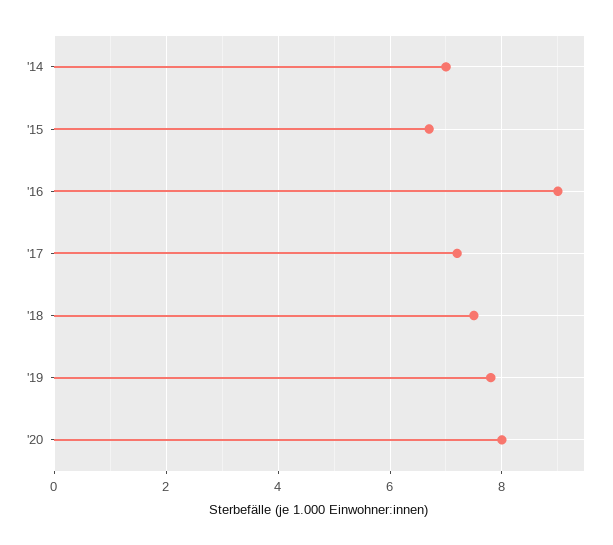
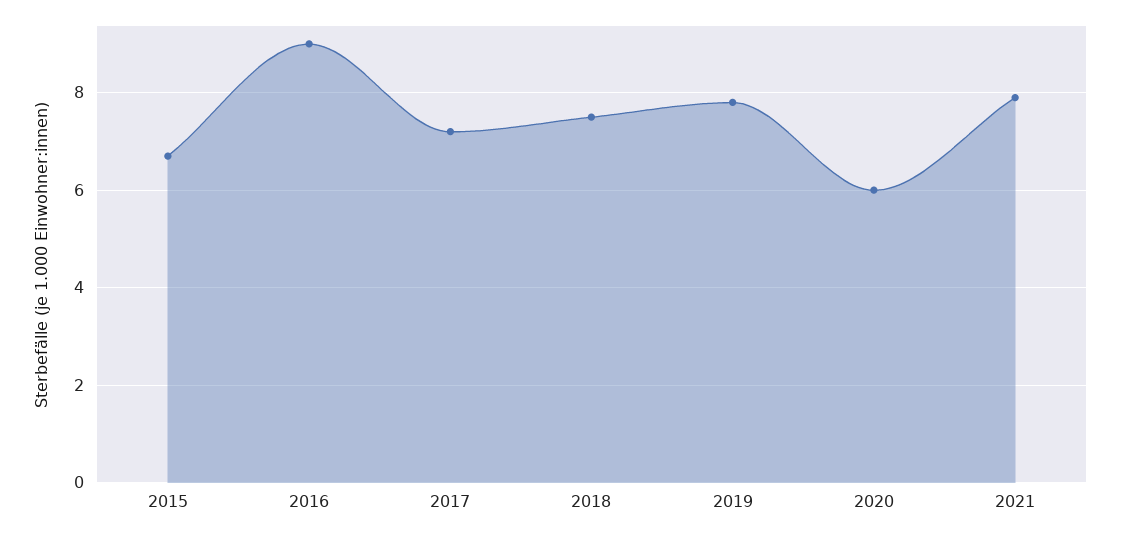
'14: 7 -> none
'20: 8 -> 6
2021: none -> 8

